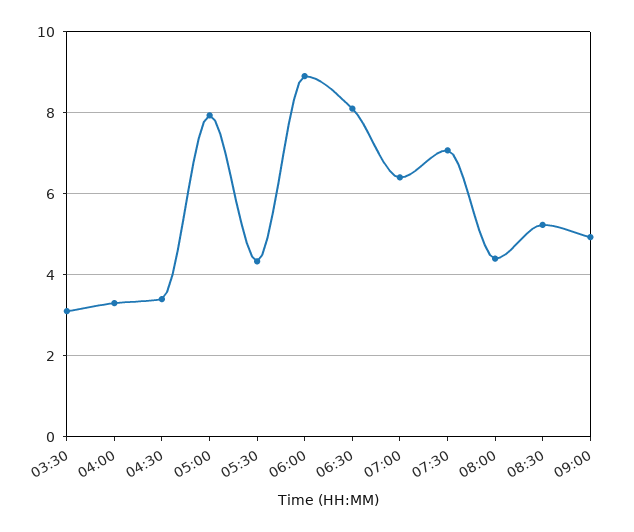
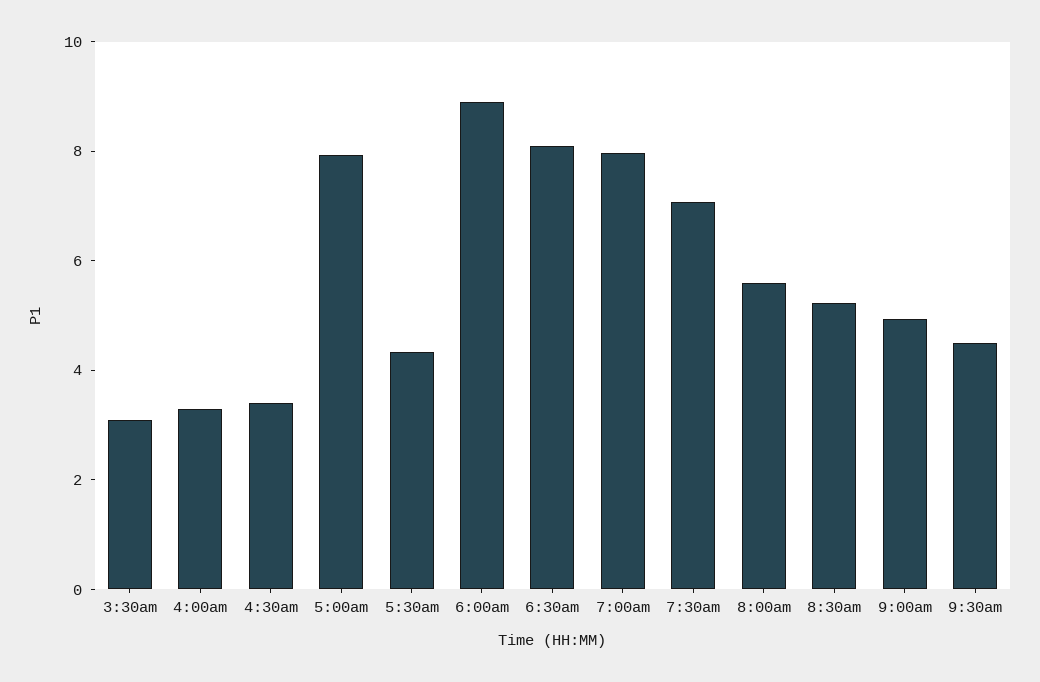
07:00: 6.4 -> 8
08:00: 4.4 -> 5.5
9:30am: none -> 4.5

